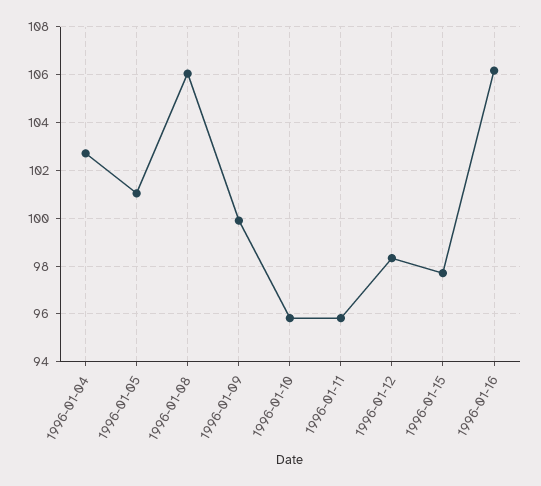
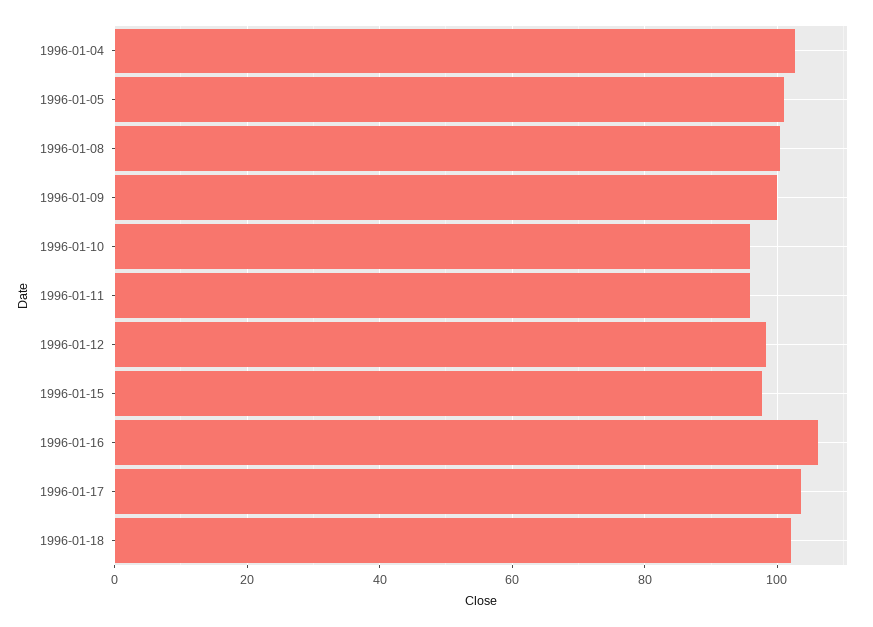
1996-01-08: 106 -> 100
1996-01-17: none -> 104
1996-01-18: none -> 102

